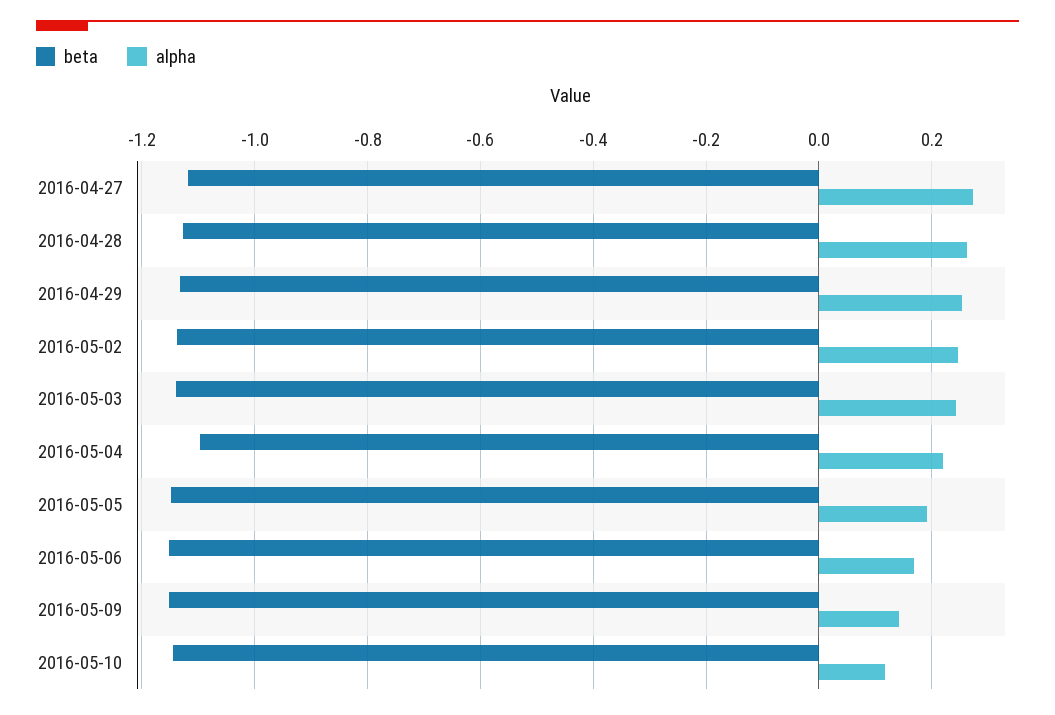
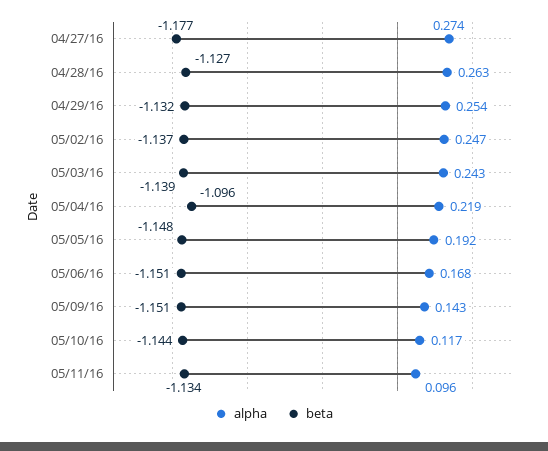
beta, 2016-04-27: -1.12 -> -1.177
alpha, 05/11/16: none -> 0.096
beta, 05/11/16: none -> -1.134

